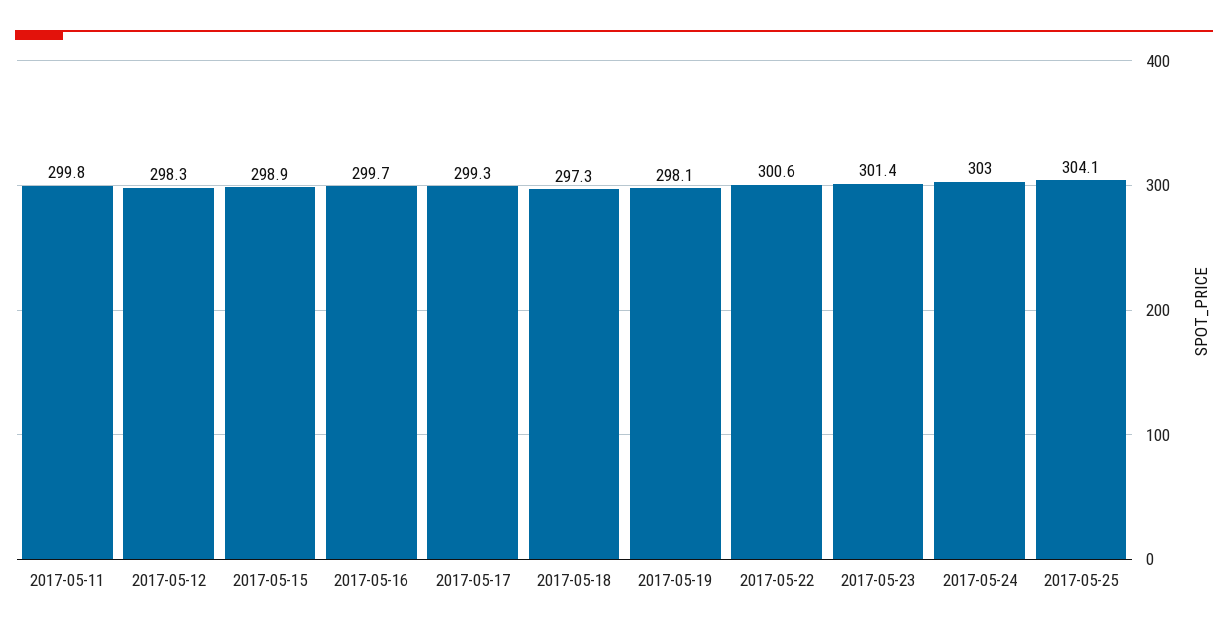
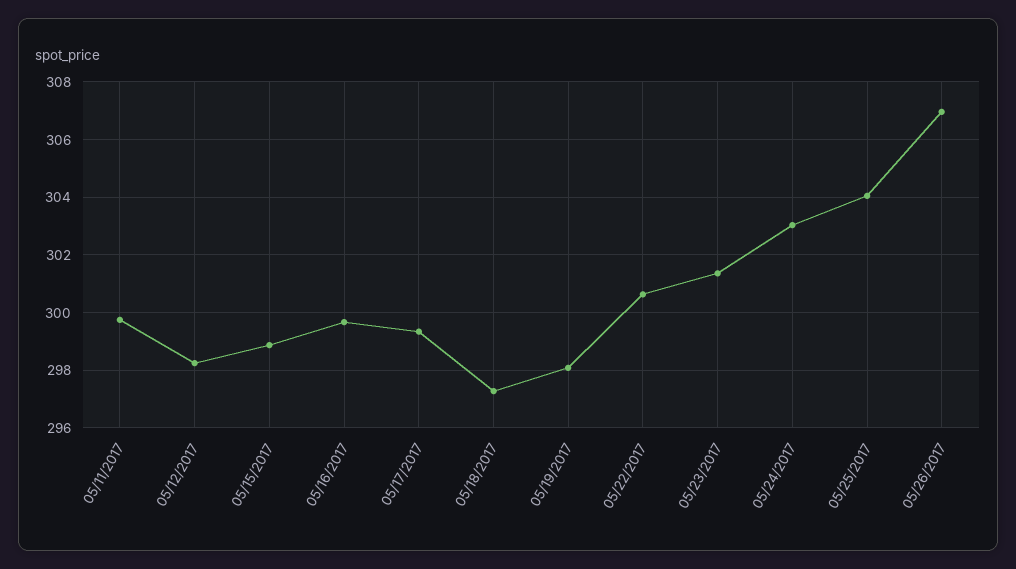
05/26/2017: none -> 307

